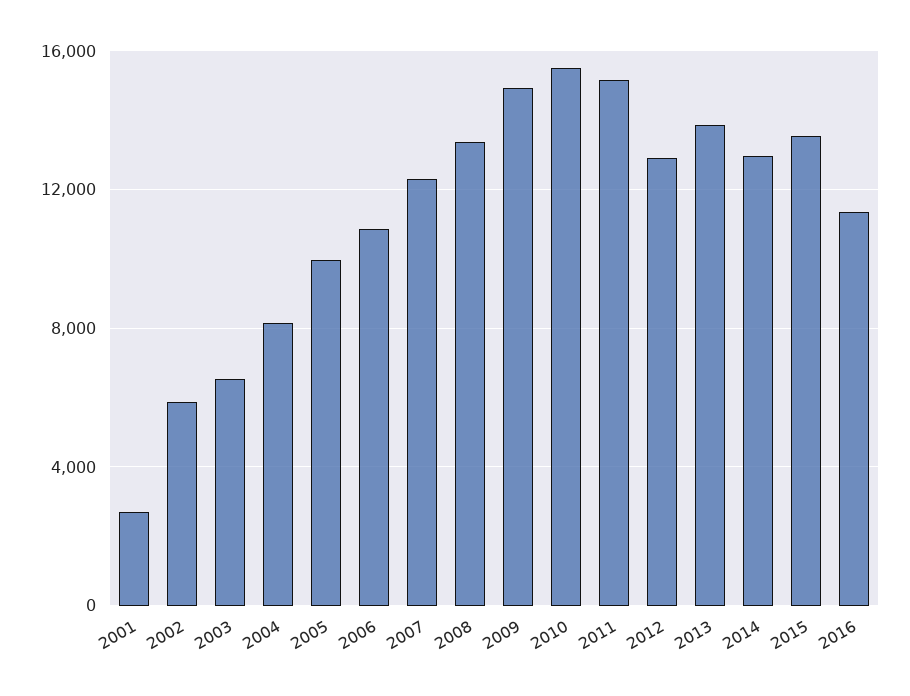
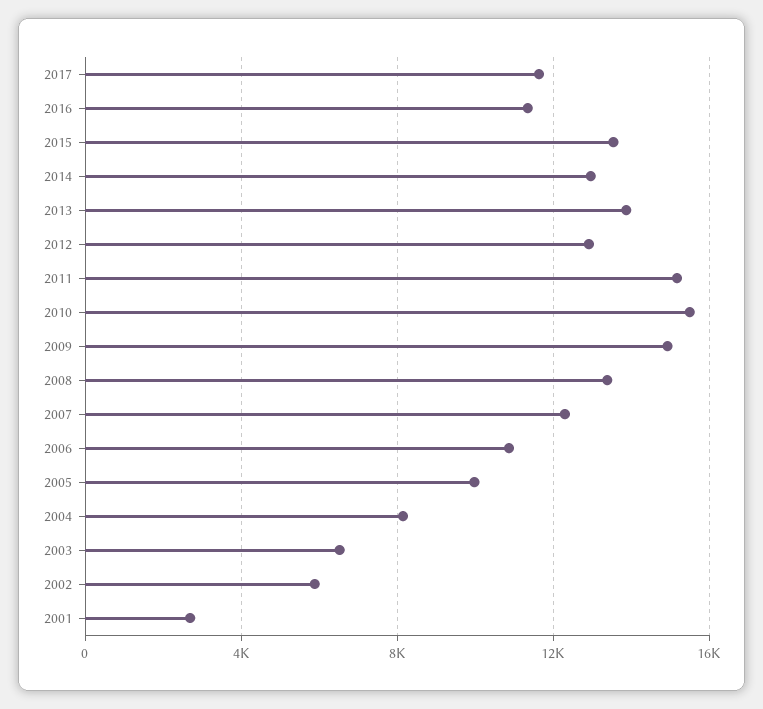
2017: none -> 11500

